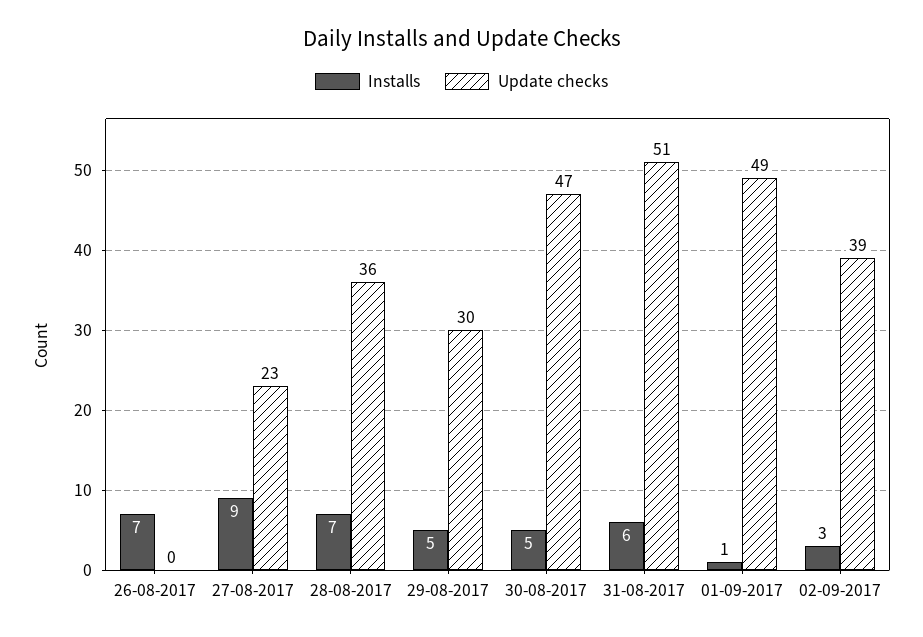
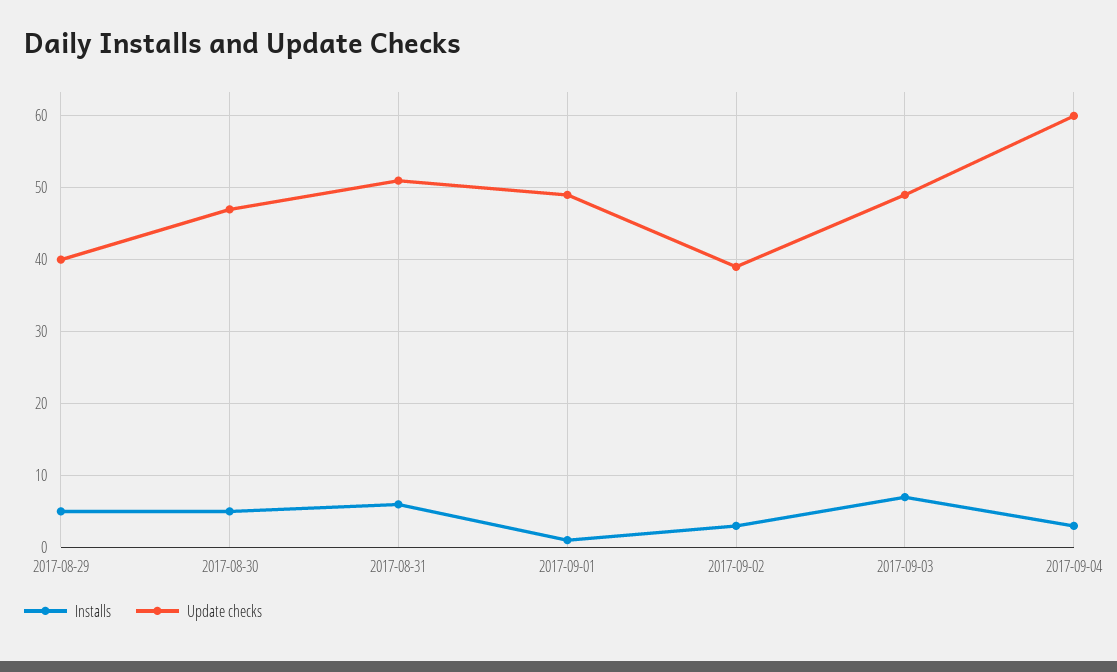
Installs, 26-08-2017: 7 -> none
Update checks, 26-08-2017: 0 -> none
Installs, 27-08-2017: 9 -> none
Update checks, 27-08-2017: 23 -> none
Installs, 28-08-2017: 7 -> none
Update checks, 28-08-2017: 36 -> none
Update checks, 29-08-2017: 30 -> 40
Installs, 2017-09-03: none -> 7
Update checks, 2017-09-03: none -> 49
Installs, 2017-09-04: none -> 3
Update checks, 2017-09-04: none -> 60

